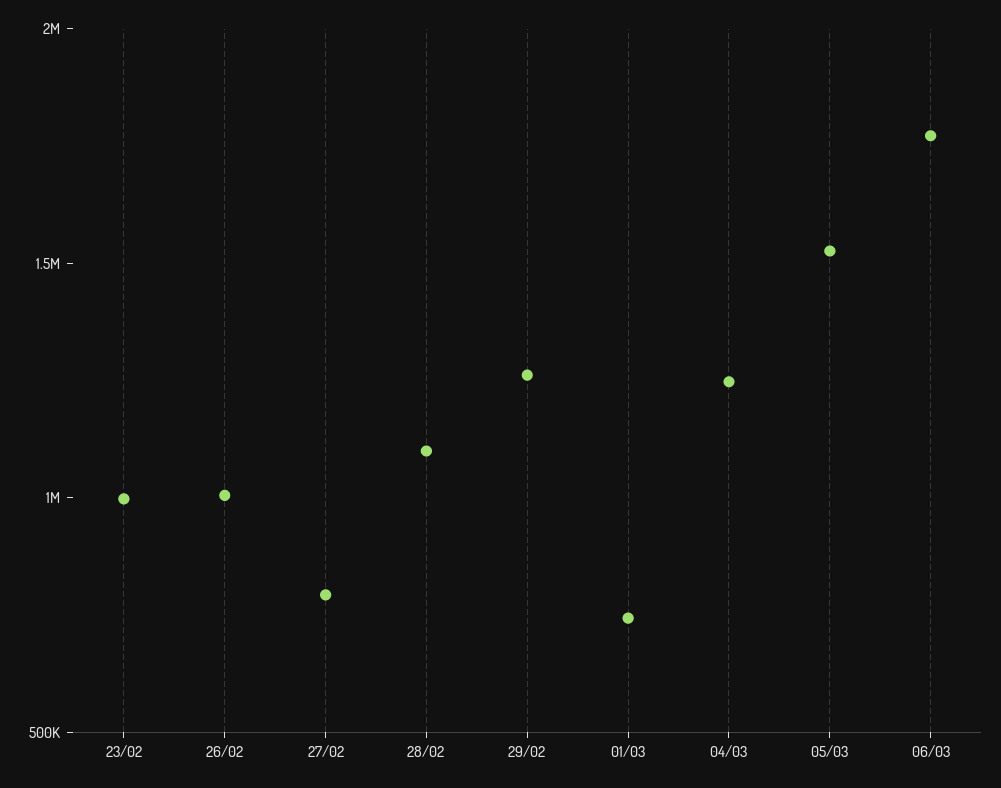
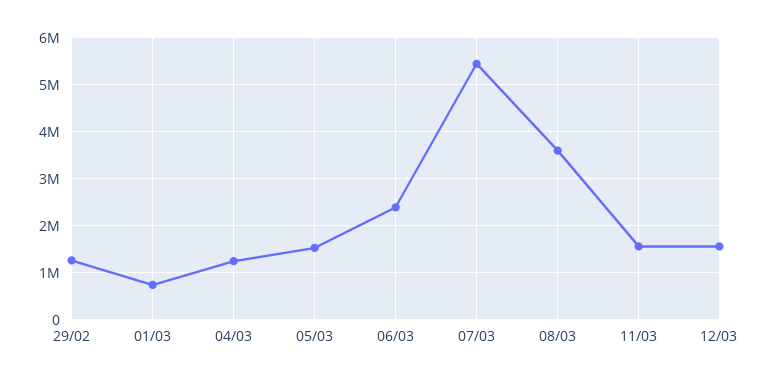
23/02: 1000000 -> none
26/02: 1000000 -> none
27/02: 800000 -> none
28/02: 1100000 -> none
06/03: 1800000 -> 2400000
07/03: none -> 5400000
08/03: none -> 3600000
11/03: none -> 1600000
12/03: none -> 1600000

